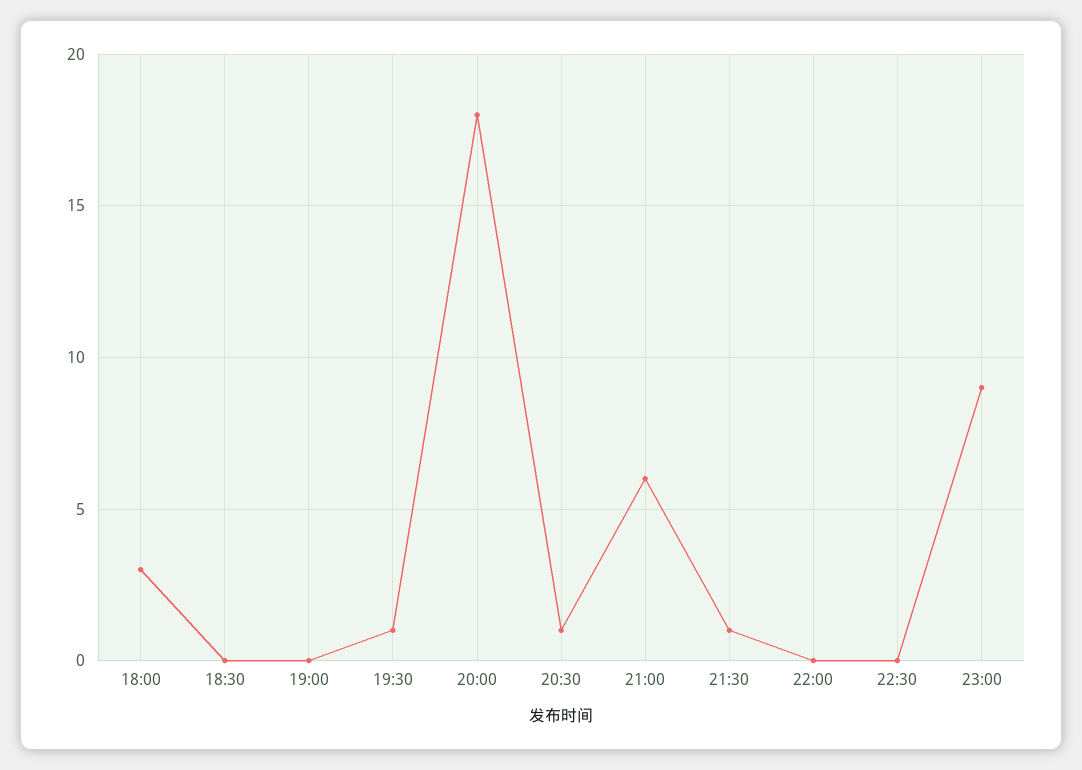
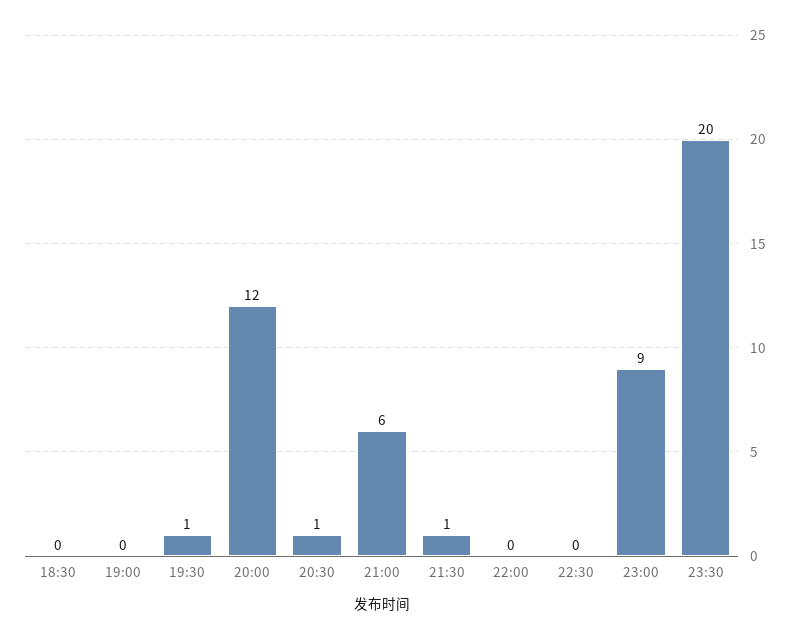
18:00: 3 -> none
20:00: 18 -> 12
23:30: none -> 20

